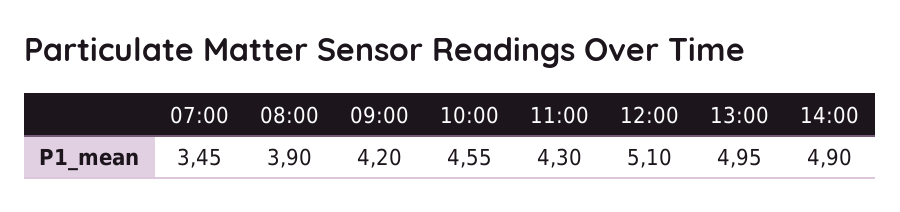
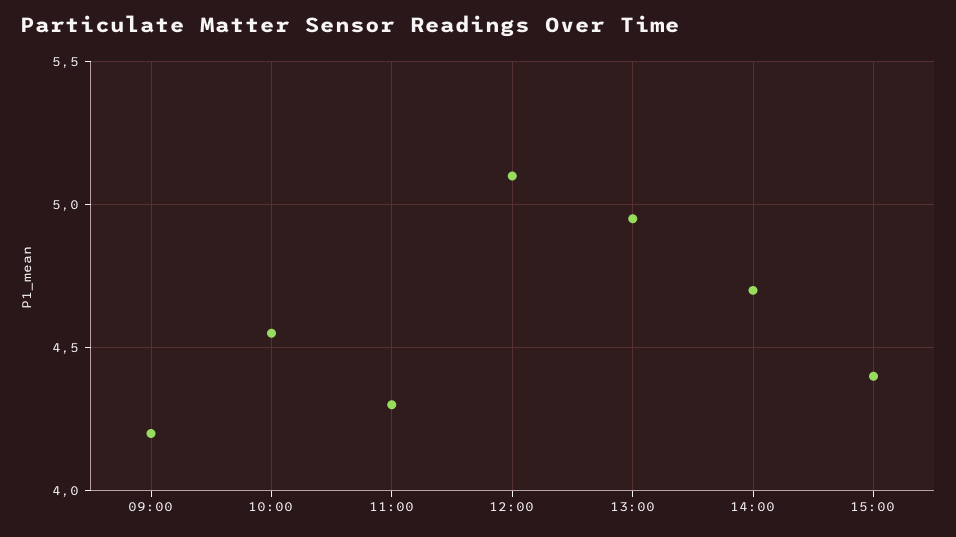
07:00: 3.45 -> none
08:00: 3.9 -> none
14:00: 4.9 -> 4.7
15:00: none -> 4.4

